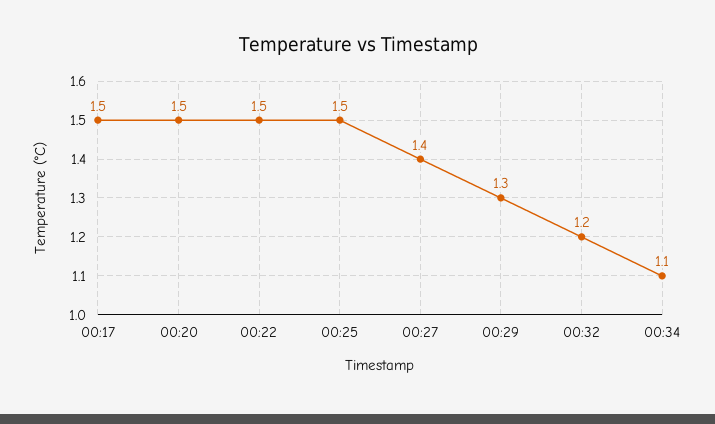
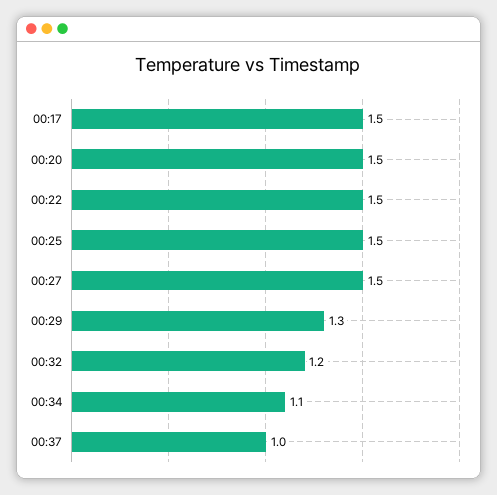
00:27: 1.4 -> 1.5
00:37: none -> 1

